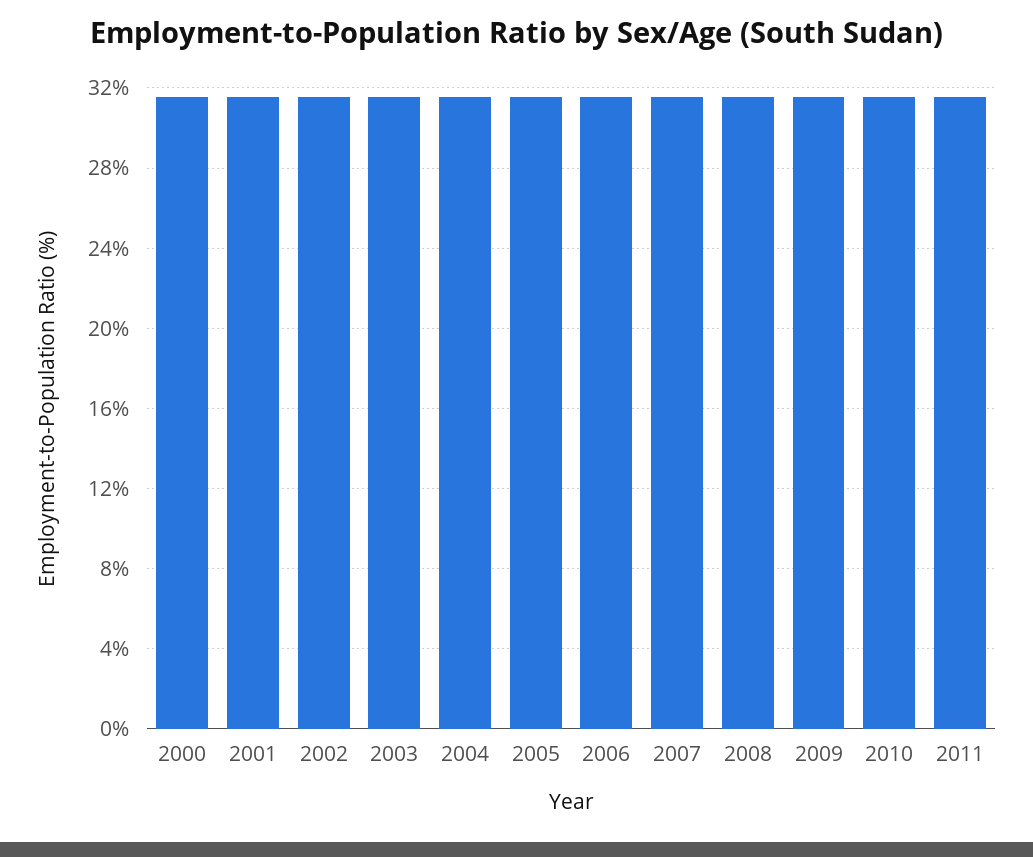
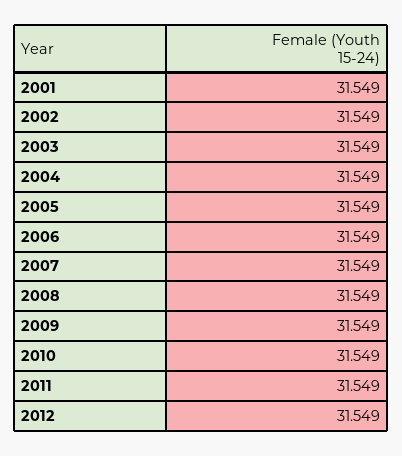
2000: 31.5 -> none
2012: none -> 31.549

